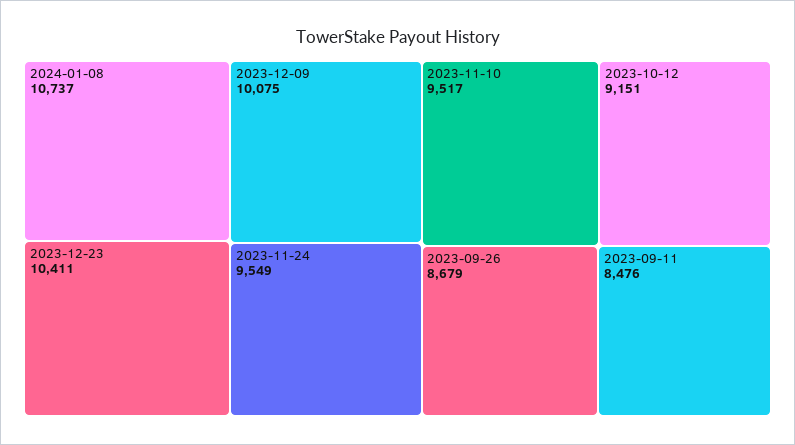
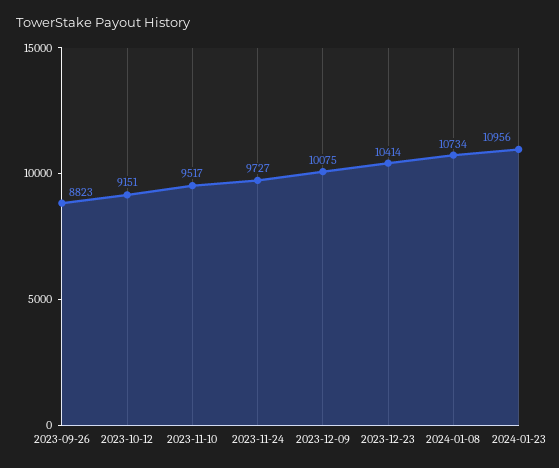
2024-01-08: 10737 -> 10734
2023-12-23: 10411 -> 10414
2023-11-24: 9549 -> 9727
2023-09-26: 8679 -> 8823
2023-09-11: 8476 -> none
2024-01-23: none -> 10956

